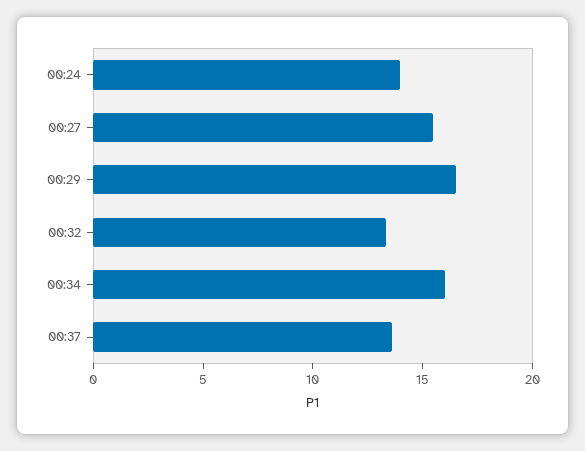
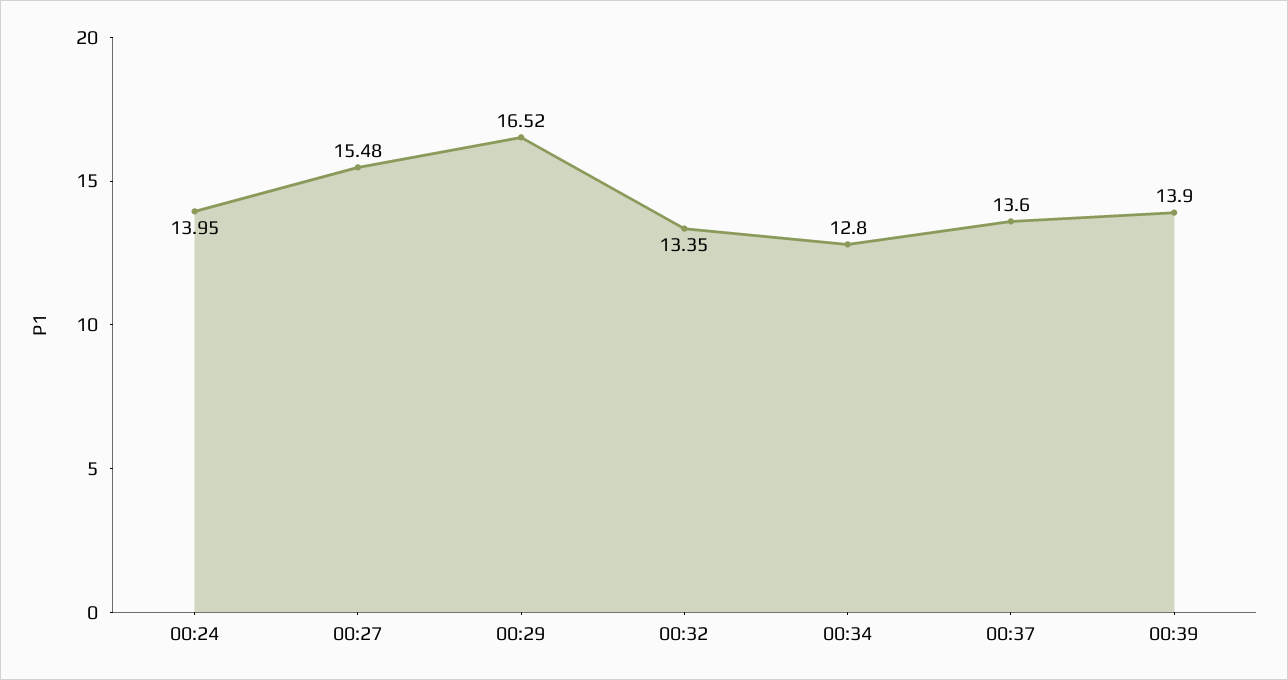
00:34: 16 -> 12.8
00:39: none -> 13.9

